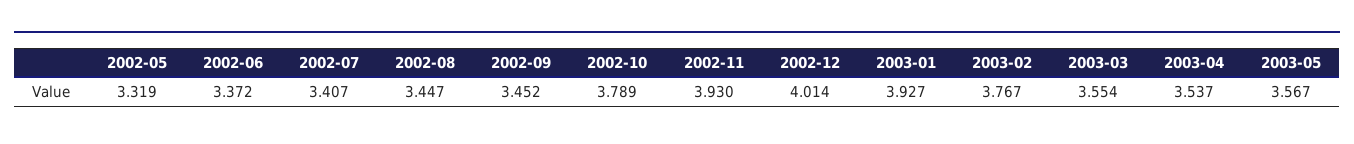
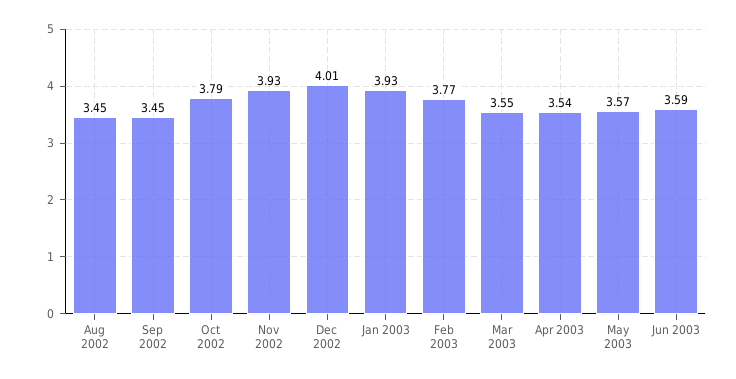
2002-05: 3.319 -> none
2002-06: 3.372 -> none
2002-07: 3.407 -> none
Jun 2003: none -> 3.59

